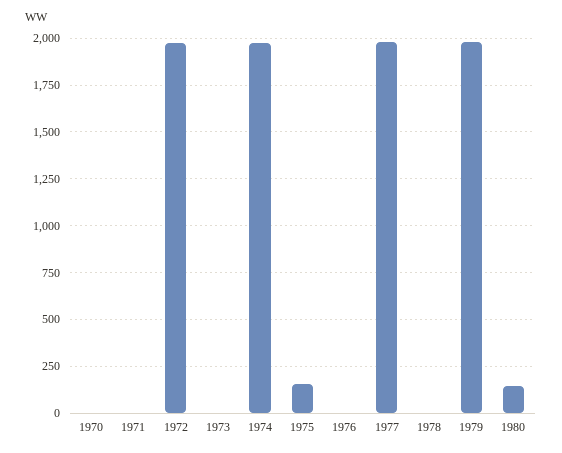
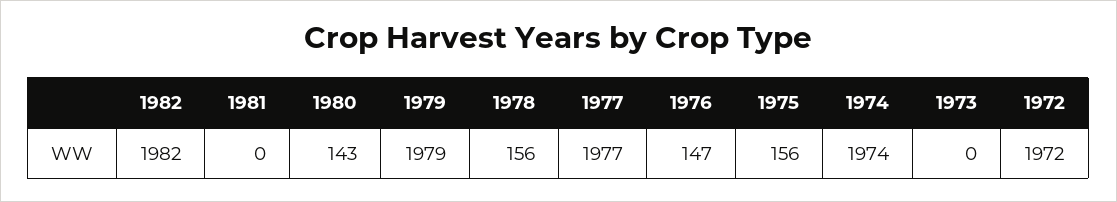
1970: 0 -> none
1971: 0 -> none
1976: 0 -> 147
1978: 0 -> 156
1982: none -> 1982
1981: none -> 0

